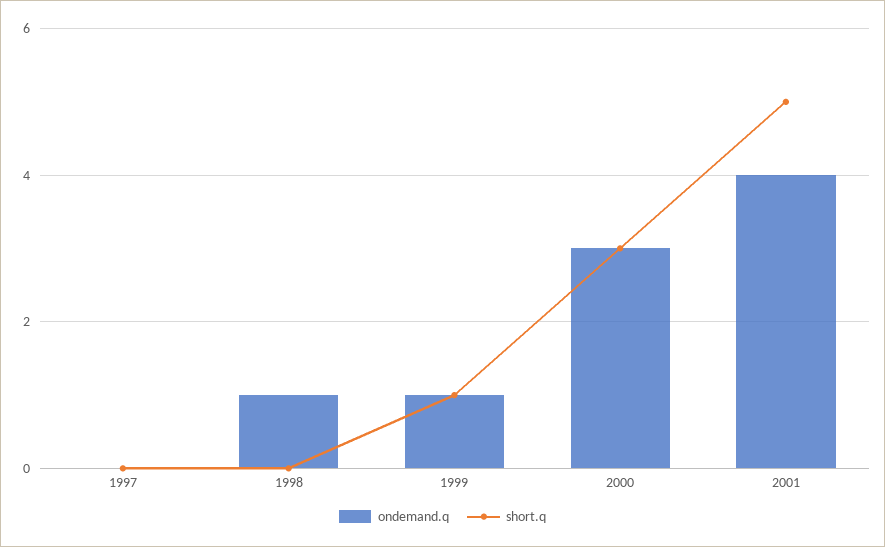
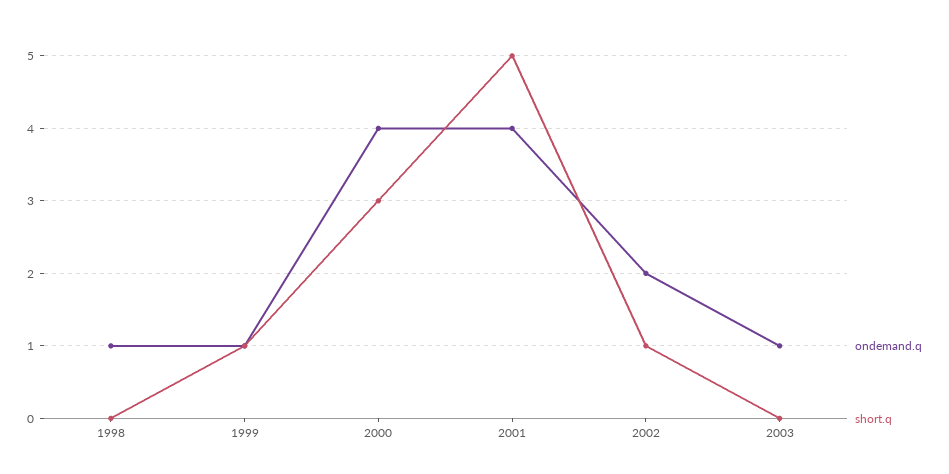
ondemand.q, 1997: 0 -> none
short.q, 1997: 0 -> none
ondemand.q, 2000: 3 -> 4
ondemand.q, 2002: none -> 2
short.q, 2002: none -> 1
ondemand.q, 2003: none -> 1
short.q, 2003: none -> 0

